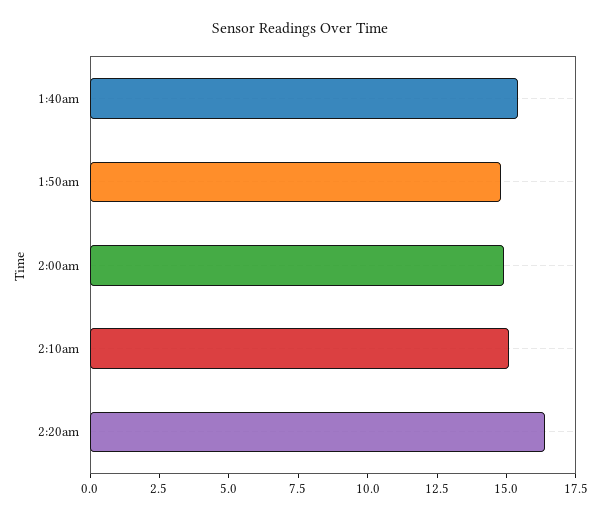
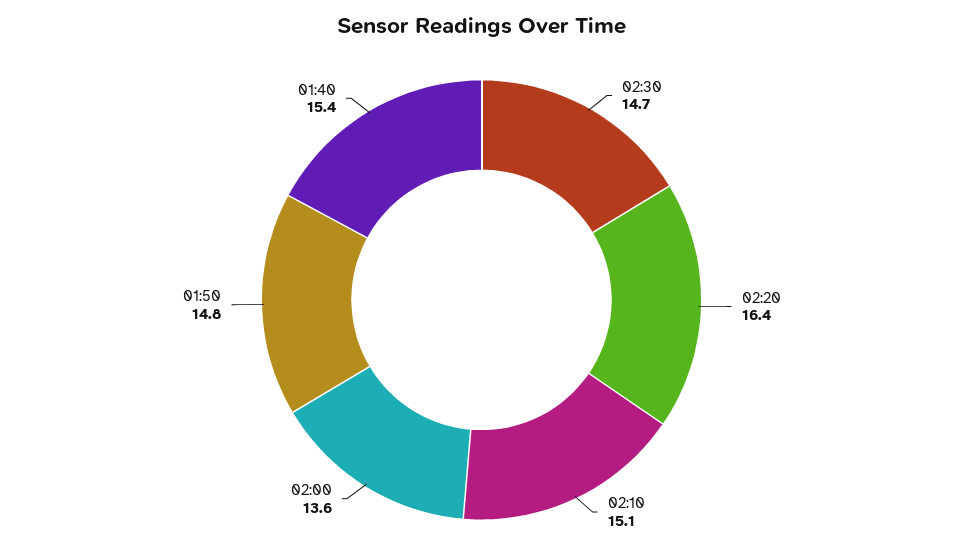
2:00am: 15 -> 13.6
02:30: none -> 14.7

